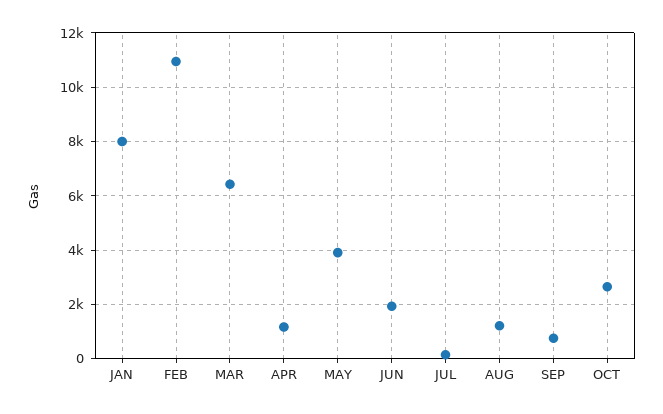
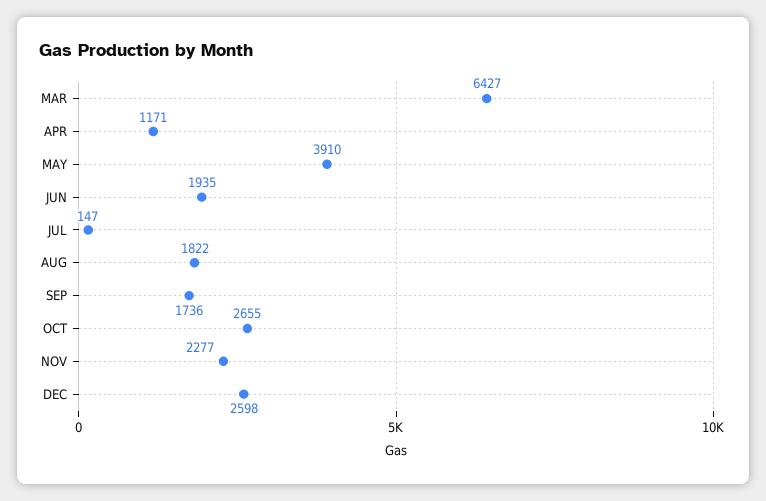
JAN: 8000 -> none
FEB: 11000 -> none
AUG: 1250 -> 1822
SEP: 750 -> 1736
NOV: none -> 2277
DEC: none -> 2598

